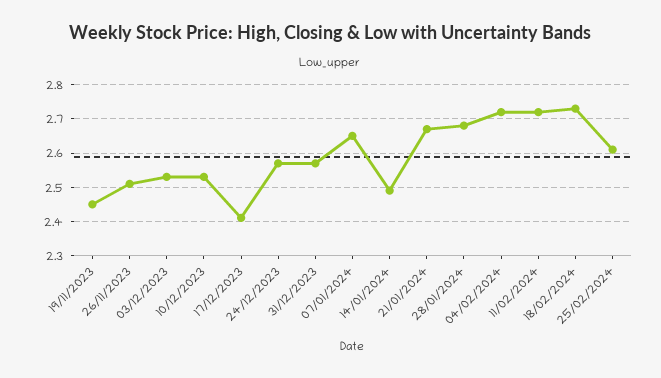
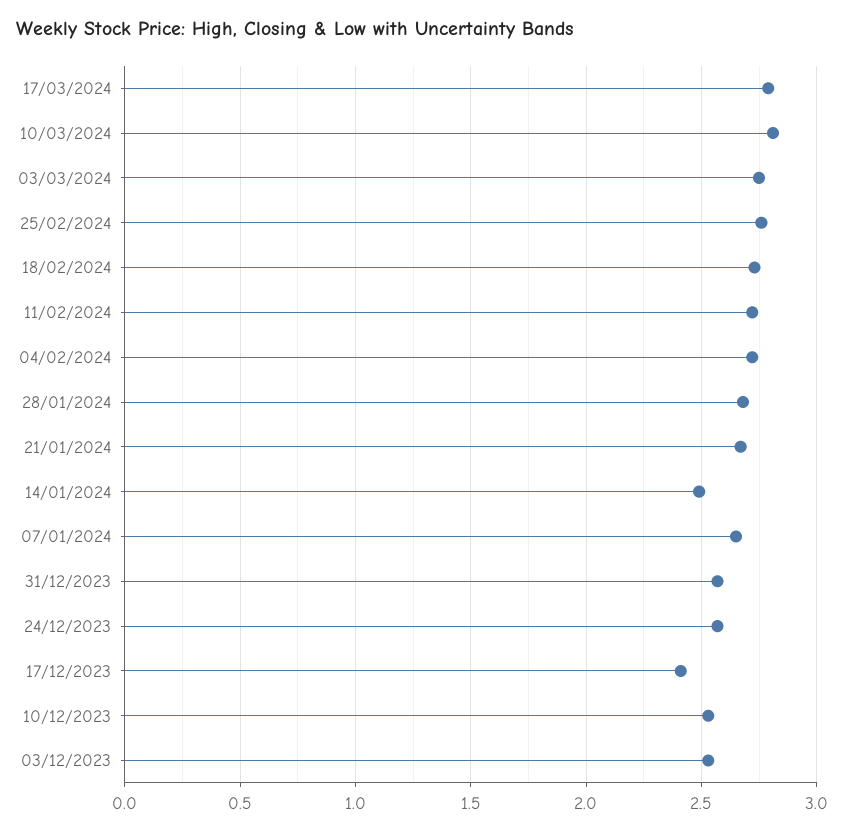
19/11/2023: 2.45 -> none
26/11/2023: 2.5 -> none
25/02/2024: 2.6 -> 2.75
17/03/2024: none -> 2.8
10/03/2024: none -> 2.8
03/03/2024: none -> 2.75

